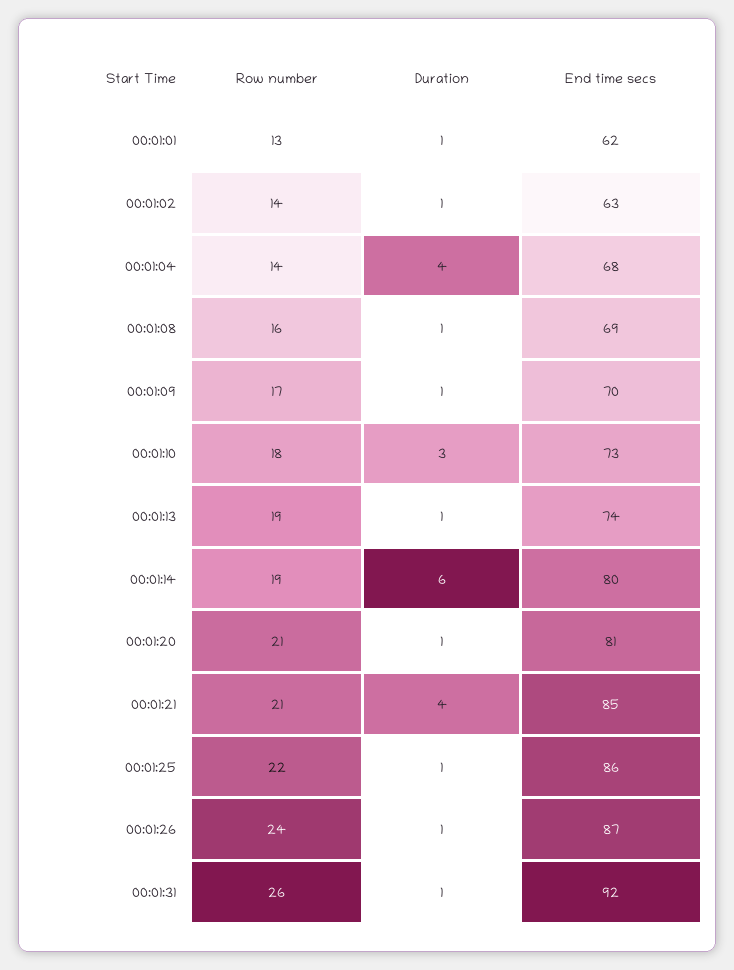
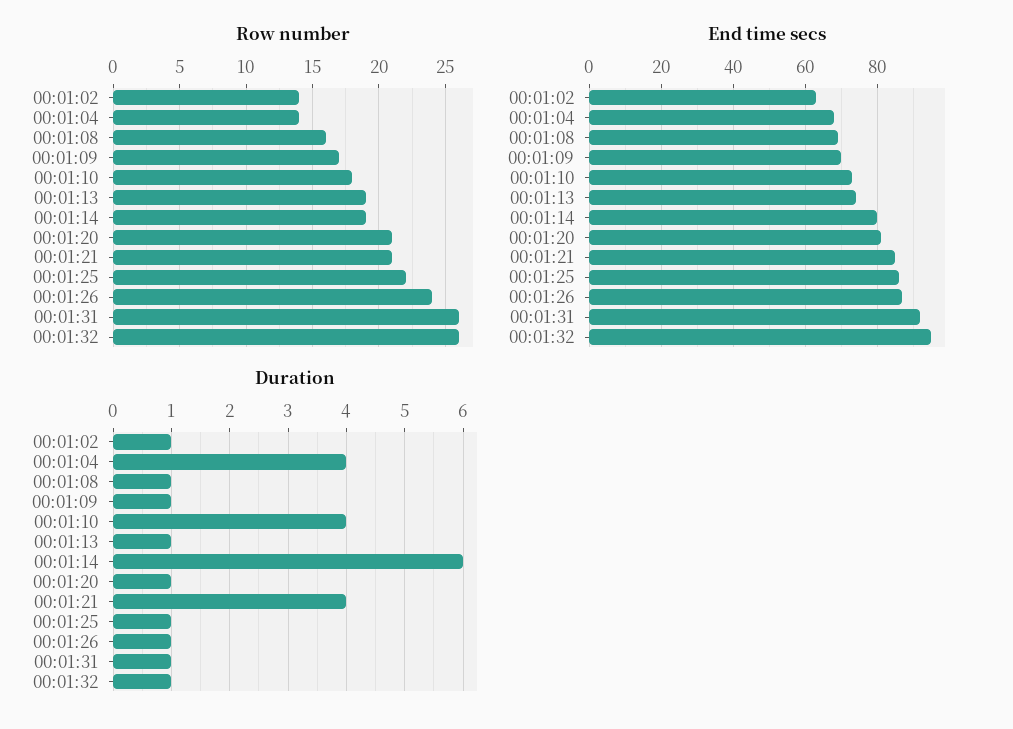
Row number, 00:01:01: 13 -> none
Duration, 00:01:01: 1 -> none
End time secs, 00:01:01: 62 -> none
Duration, 00:01:10: 3 -> 4
Row number, 00:01:32: none -> 26
End time secs, 00:01:32: none -> 95
Duration, 00:01:32: none -> 1

